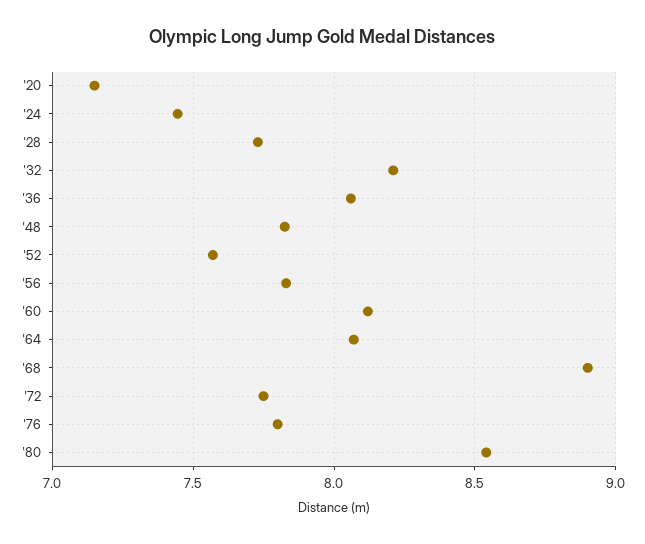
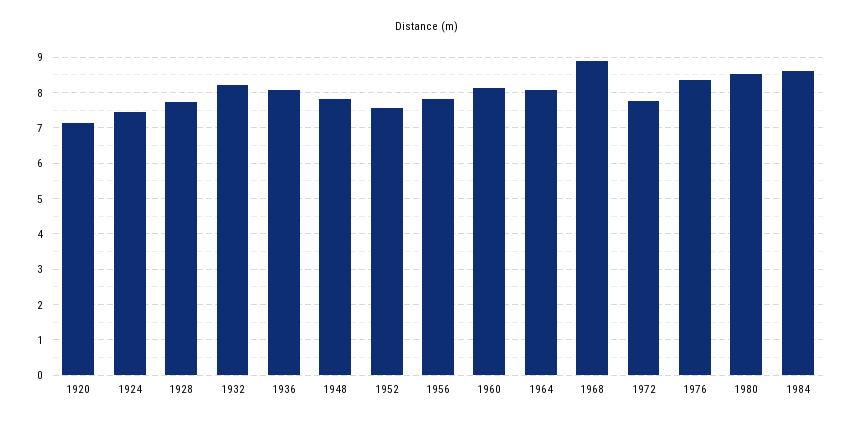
'76: 7.8 -> 8.4
1984: none -> 8.6

